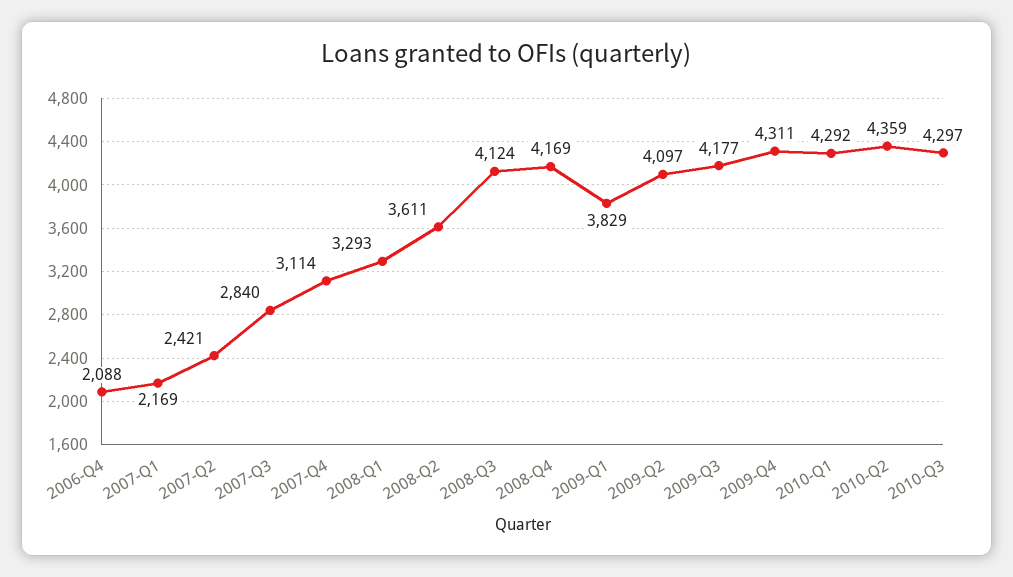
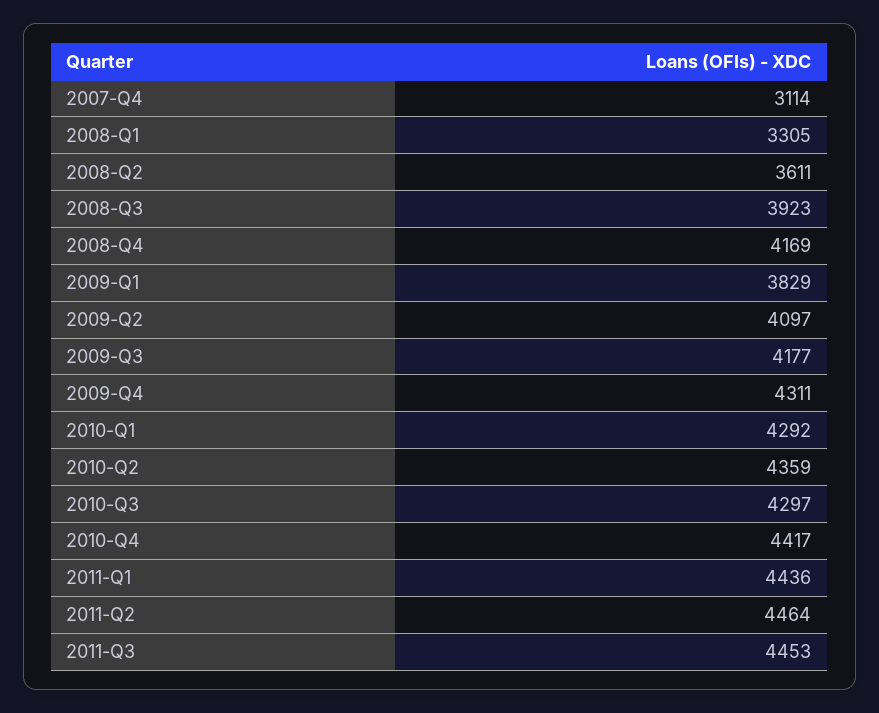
2006-Q4: 2088 -> none
2007-Q1: 2169 -> none
2007-Q2: 2421 -> none
2007-Q3: 2840 -> none
2008-Q1: 3293 -> 3305
2008-Q3: 4124 -> 3923
2010-Q4: none -> 4417
2011-Q1: none -> 4436
2011-Q2: none -> 4464
2011-Q3: none -> 4453

